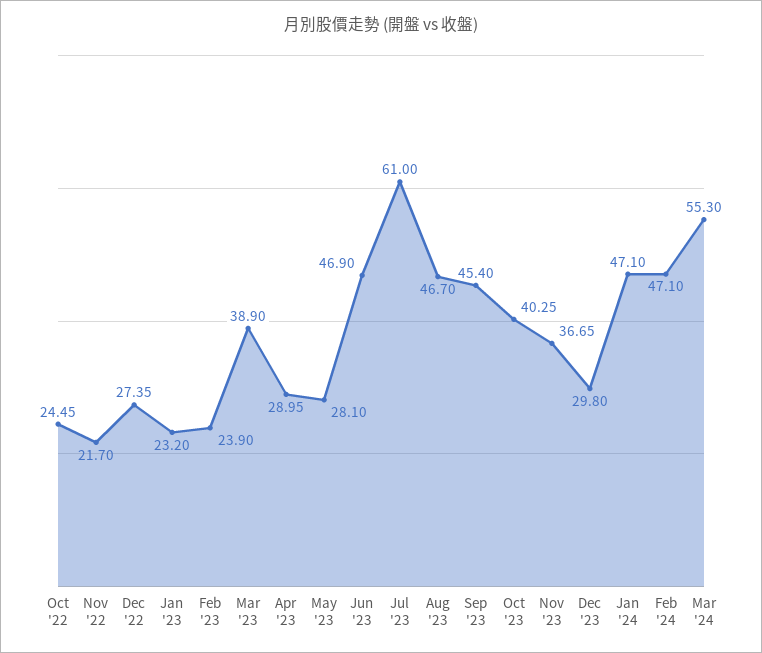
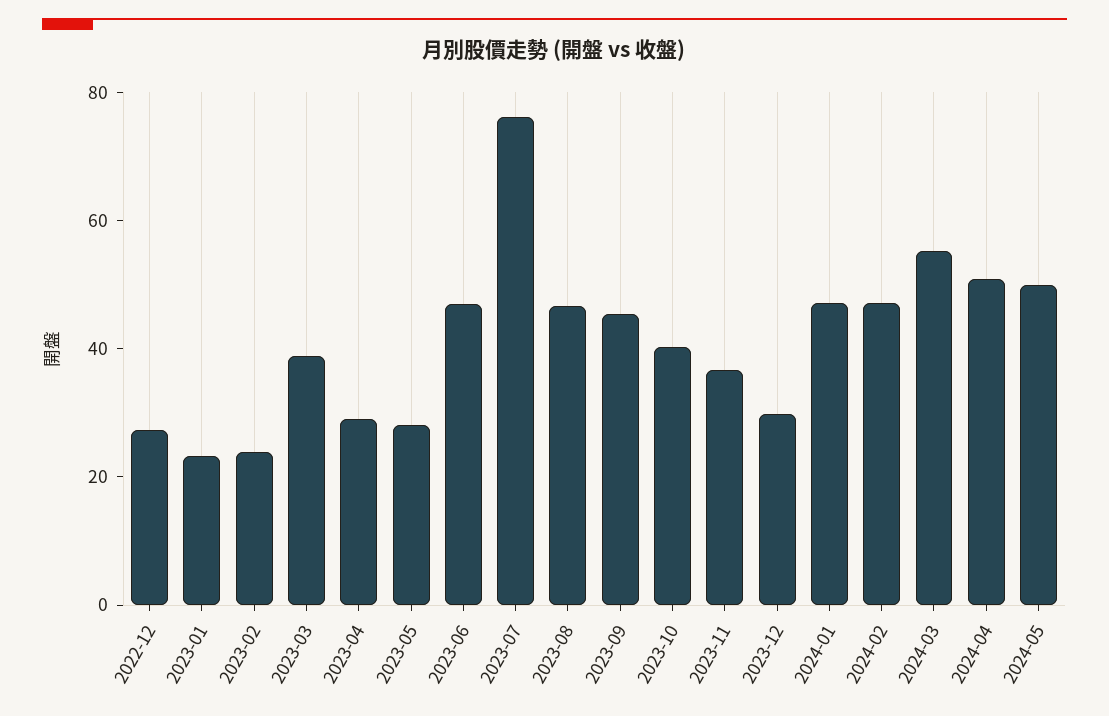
Oct '22: 24.45 -> none
Nov '22: 21.7 -> none
Jul '23: 61 -> 75
2024-04: none -> 50
2024-05: none -> 50

